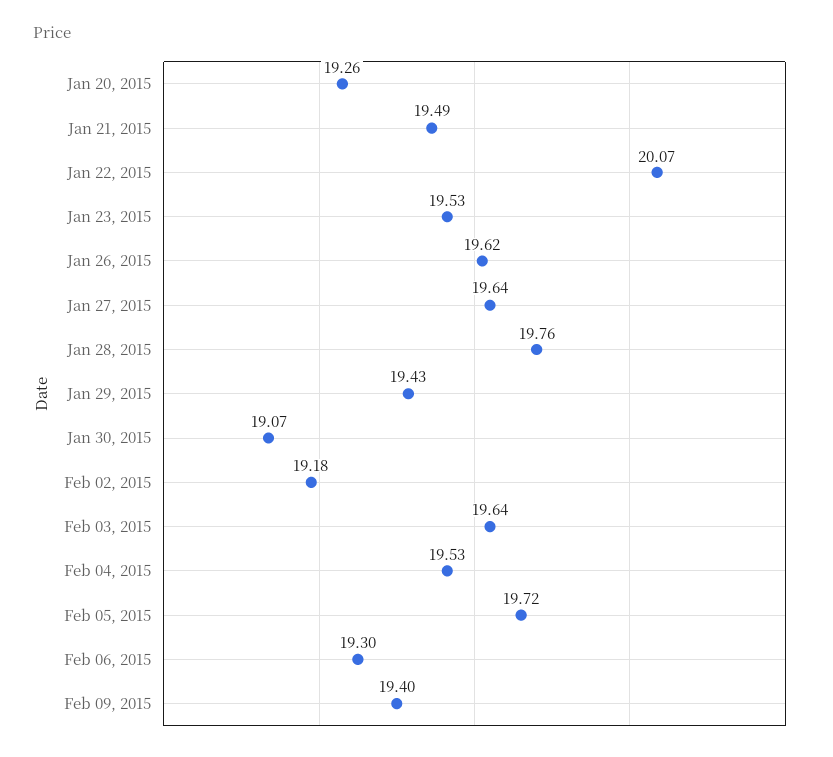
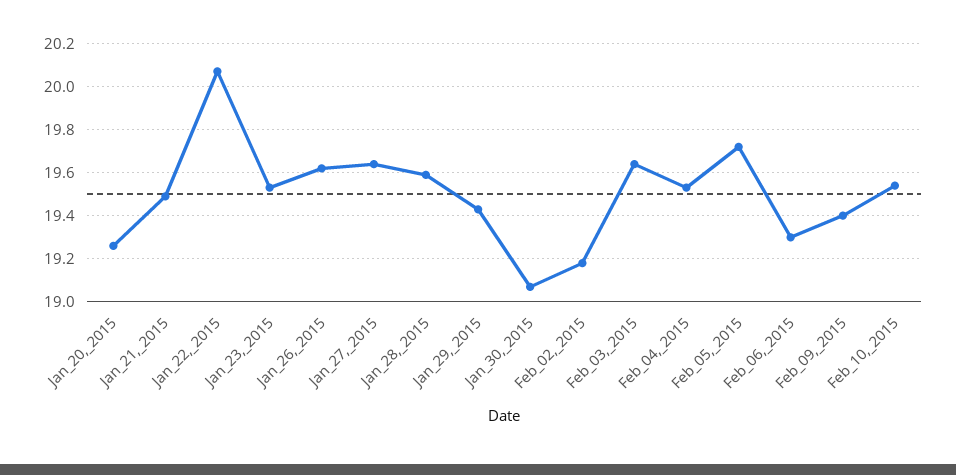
Jan 28, 2015: 19.76 -> 19.6
Feb_10,_2015: none -> 19.55

